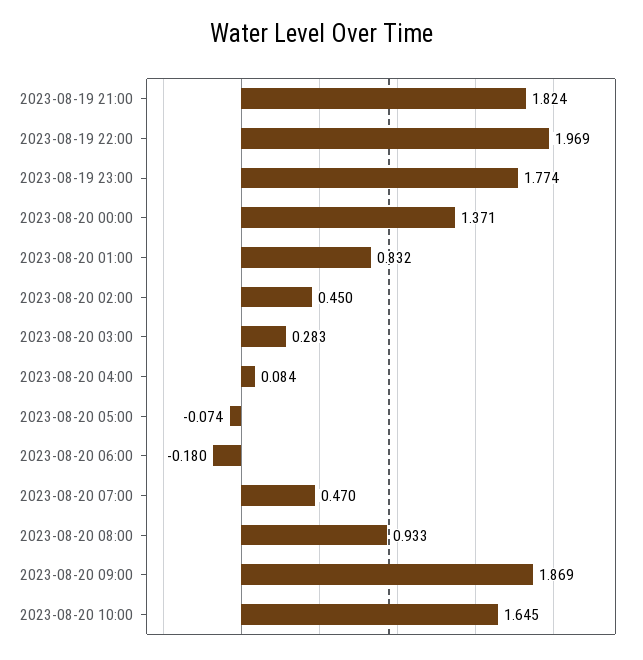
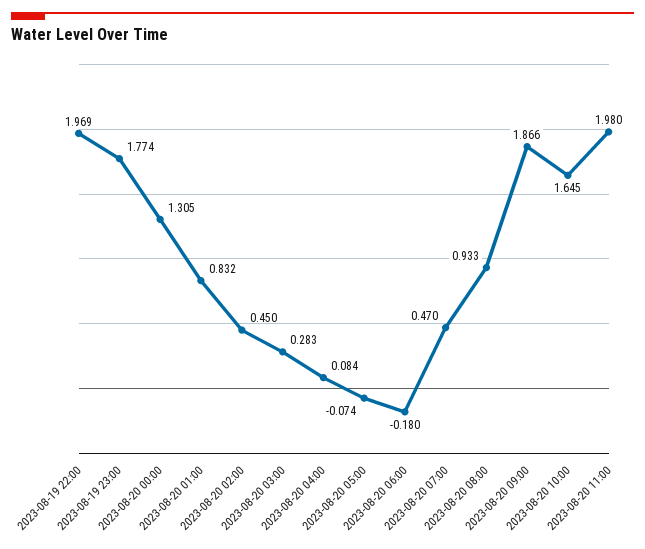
2023-08-19 21:00: 1.824 -> none
2023-08-20 00:00: 1.371 -> 1.305
2023-08-20 09:00: 1.869 -> 1.866
2023-08-20 11:00: none -> 1.98

